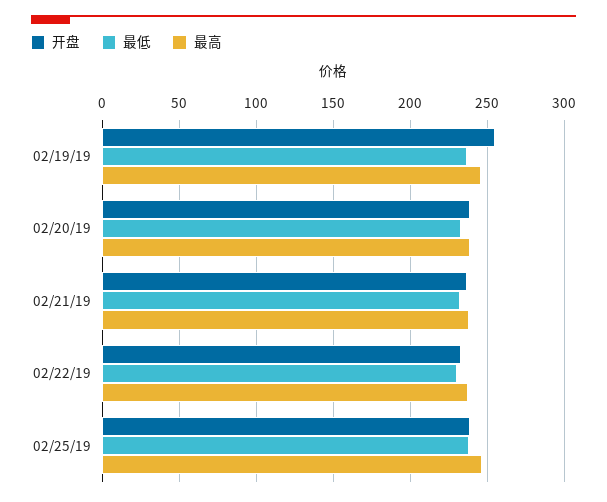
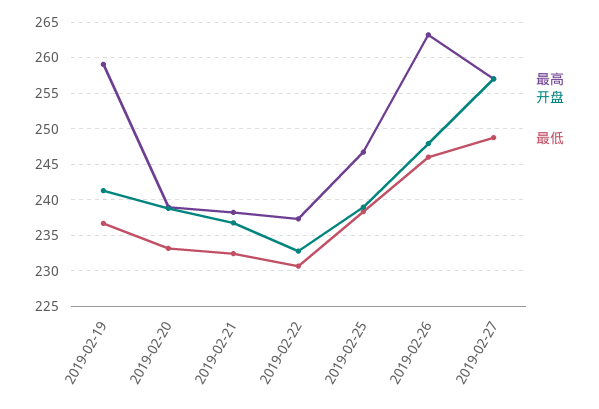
开盘, 02/19/19: 255 -> 241
最高, 02/19/19: 245 -> 259
最高, 2019-02-26: none -> 263
开盘, 2019-02-26: none -> 248
最低, 2019-02-26: none -> 246
最高, 2019-02-27: none -> 257
开盘, 2019-02-27: none -> 257
最低, 2019-02-27: none -> 249

